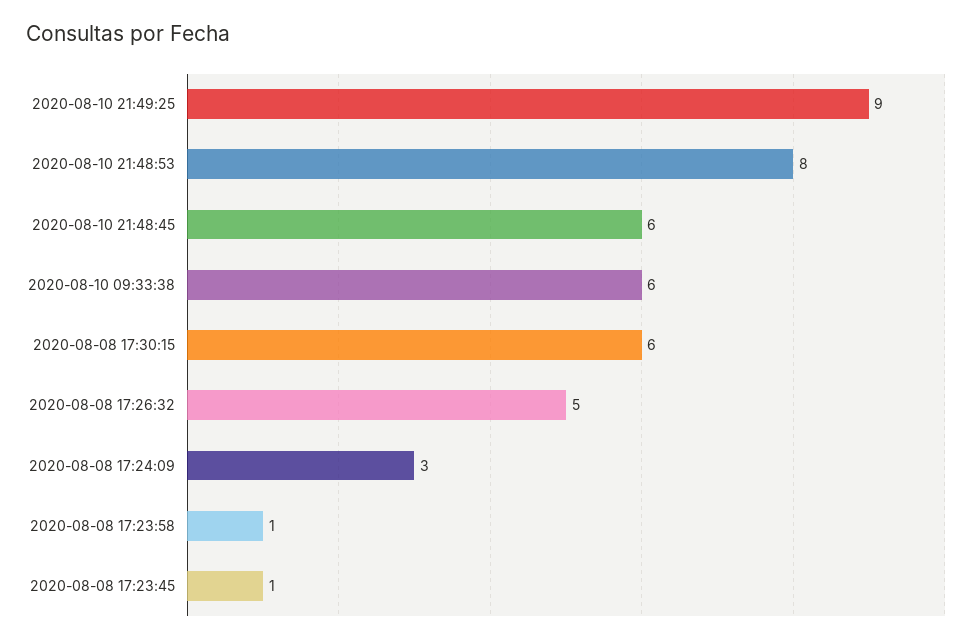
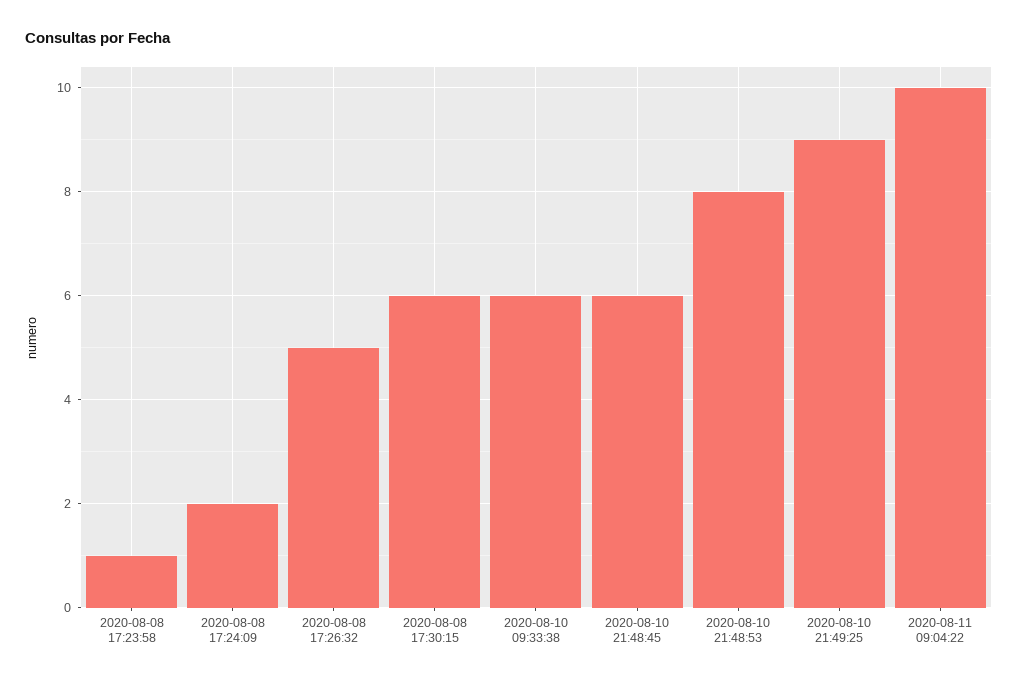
2020-08-08 17:24:09: 3 -> 2
2020-08-08 17:23:45: 1 -> none
2020-08-11 09:04:22: none -> 10

